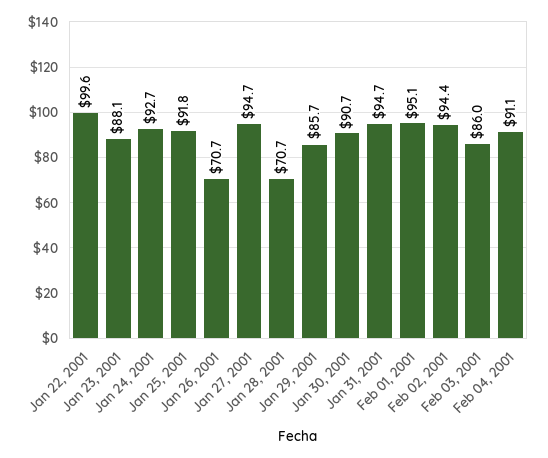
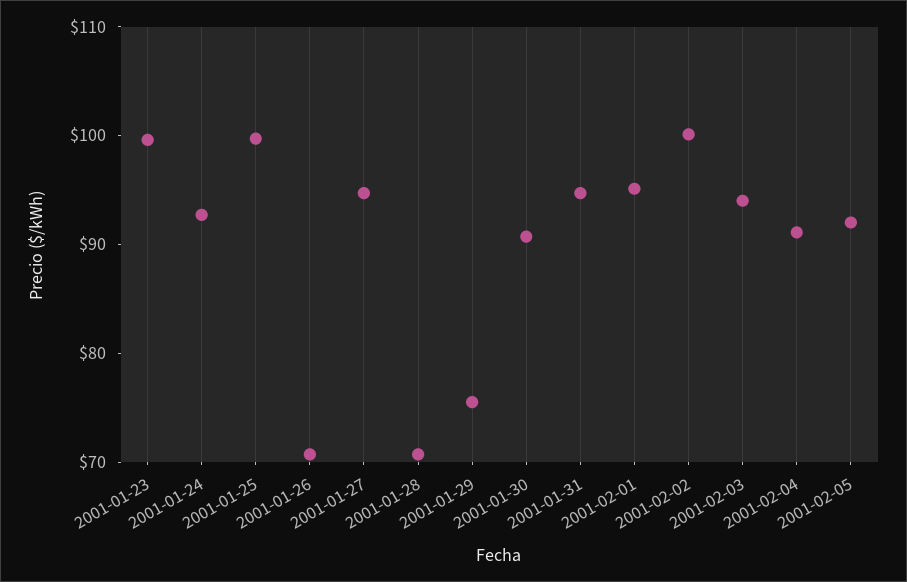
Jan 22, 2001: 99.6 -> none
Jan 23, 2001: 88.1 -> 100
Jan 25, 2001: 91.8 -> 100
Jan 29, 2001: 85.7 -> 76
Feb 02, 2001: 94.4 -> 100
Feb 03, 2001: 86 -> 94
2001-02-05: none -> 92

